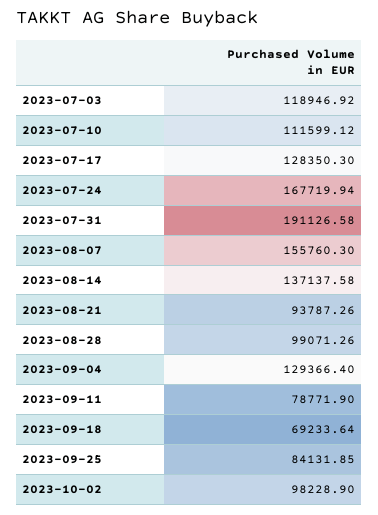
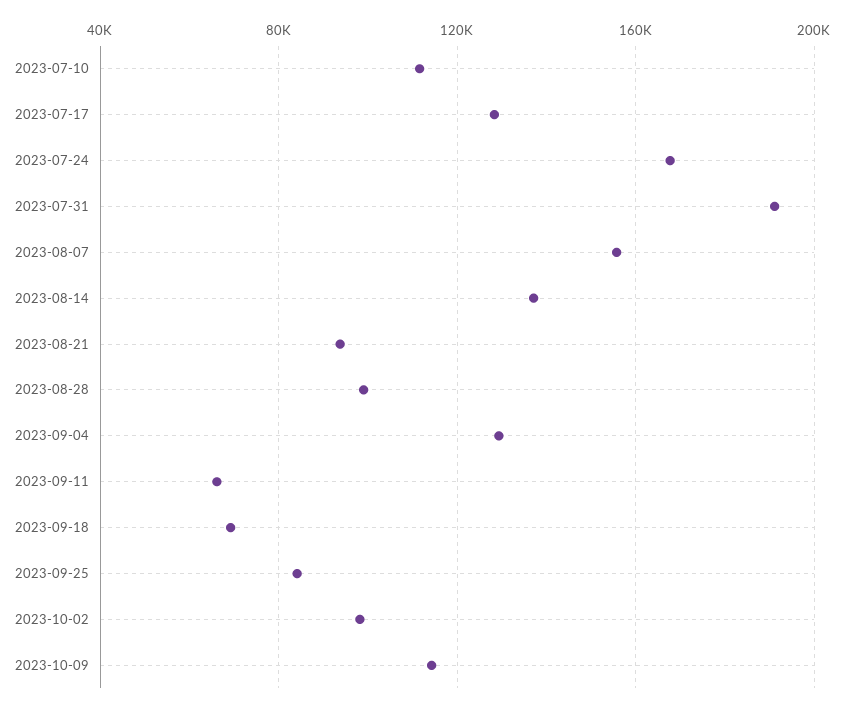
2023-07-03: 118946.92 -> none
2023-09-11: 78771.9 -> 65000
2023-10-09: none -> 115000

